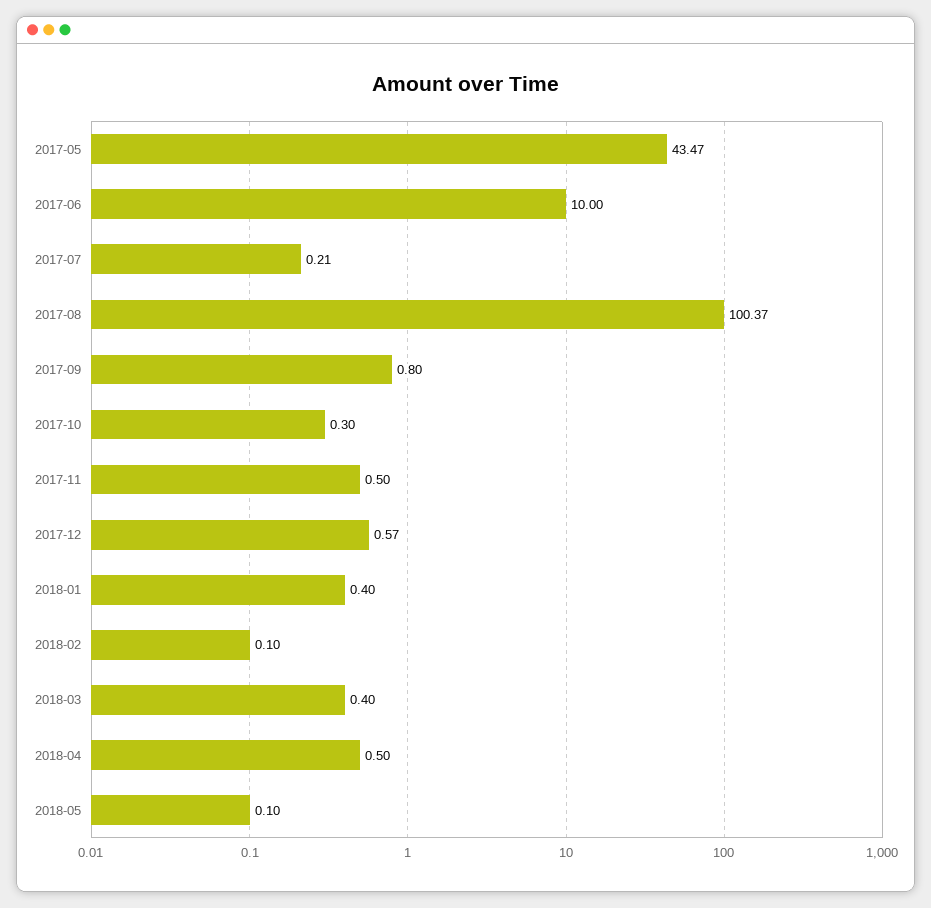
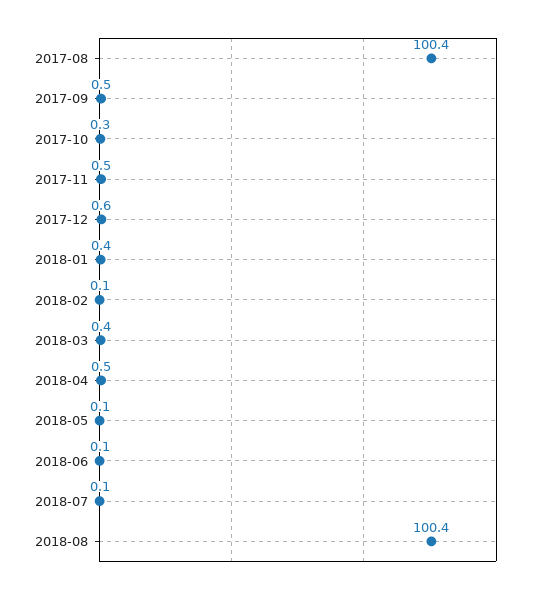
2017-05: 43.47 -> none
2017-06: 10 -> none
2017-07: 0.21 -> none
2017-09: 0.8 -> 0.5
2018-06: none -> 0.1
2018-07: none -> 0.1
2018-08: none -> 100.4

